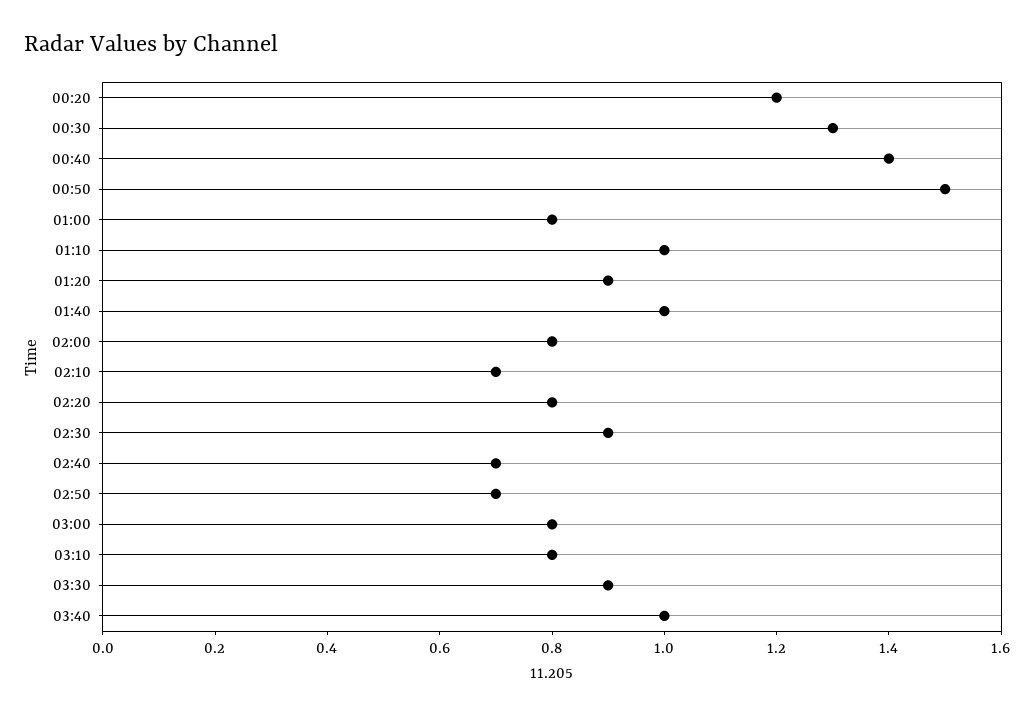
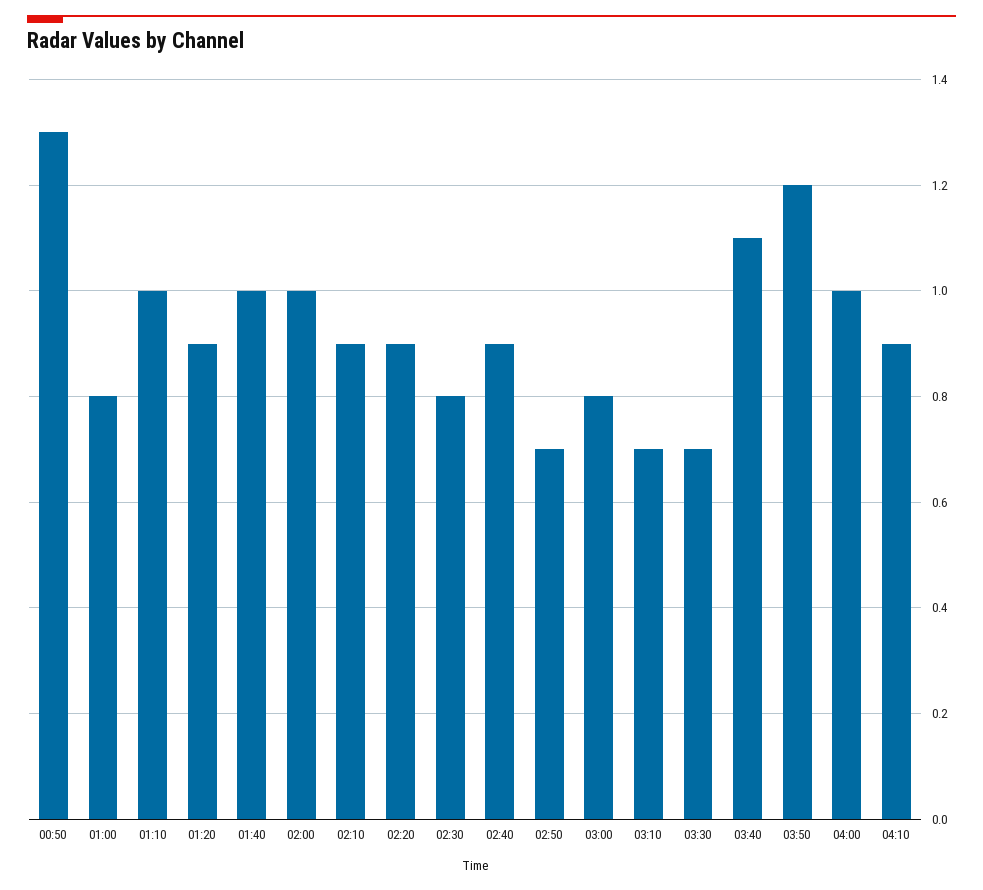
00:20: 1.2 -> none
00:30: 1.3 -> none
00:40: 1.4 -> none
00:50: 1.5 -> 1.3
02:00: 0.8 -> 1
02:10: 0.7 -> 0.9
02:20: 0.8 -> 0.9
02:30: 0.9 -> 0.8
02:40: 0.7 -> 0.9
03:10: 0.8 -> 0.7
03:30: 0.9 -> 0.7
03:40: 1 -> 1.1
03:50: none -> 1.2
04:00: none -> 1
04:10: none -> 0.9

